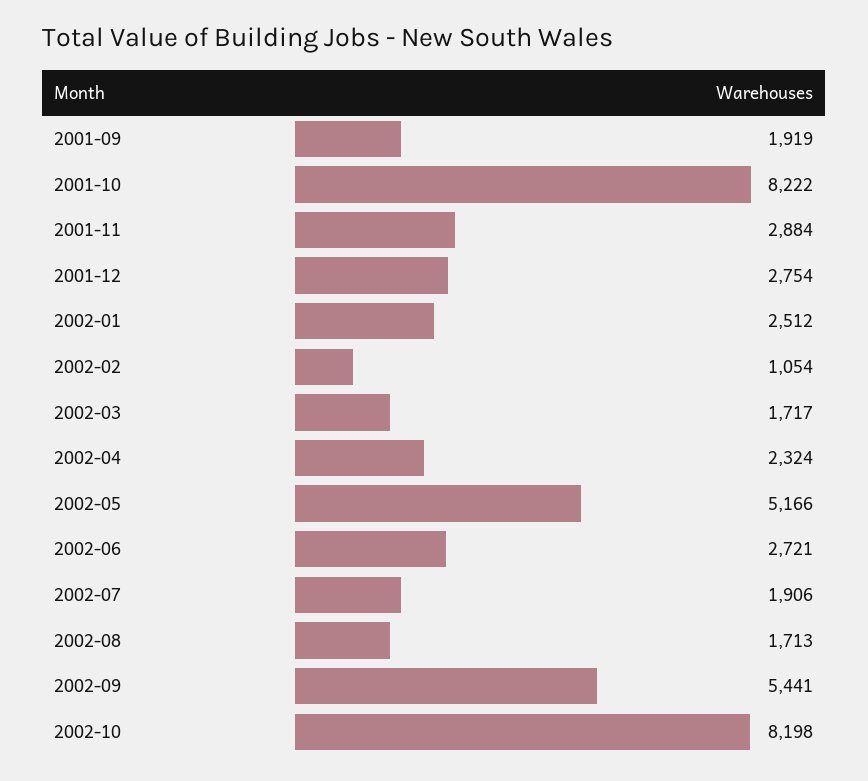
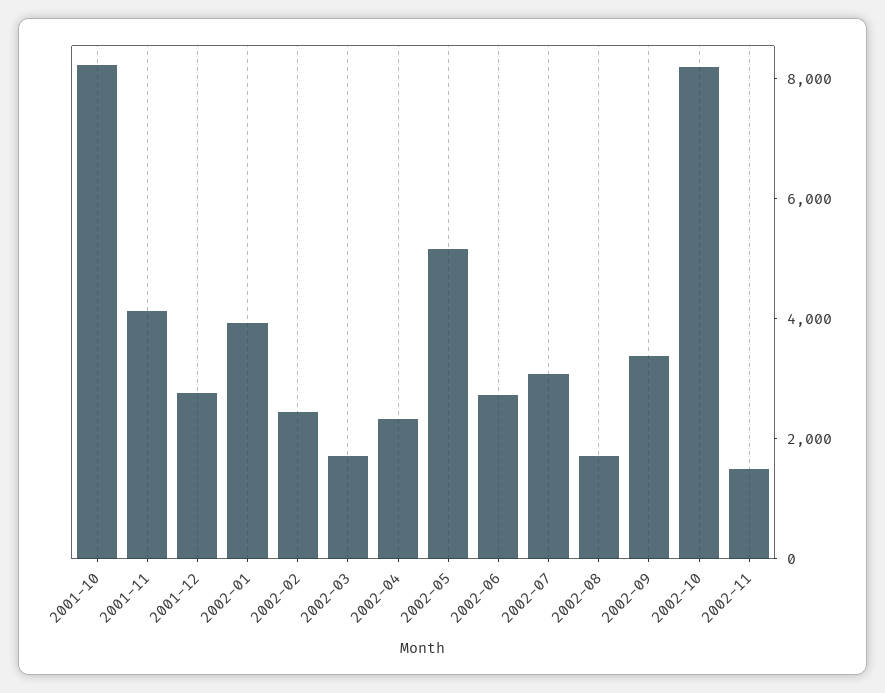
2001-09: 1919 -> none
2001-11: 2884 -> 4000
2002-01: 2512 -> 4000
2002-02: 1054 -> 2500
2002-07: 1906 -> 3000
2002-09: 5441 -> 3500
2002-11: none -> 1500

